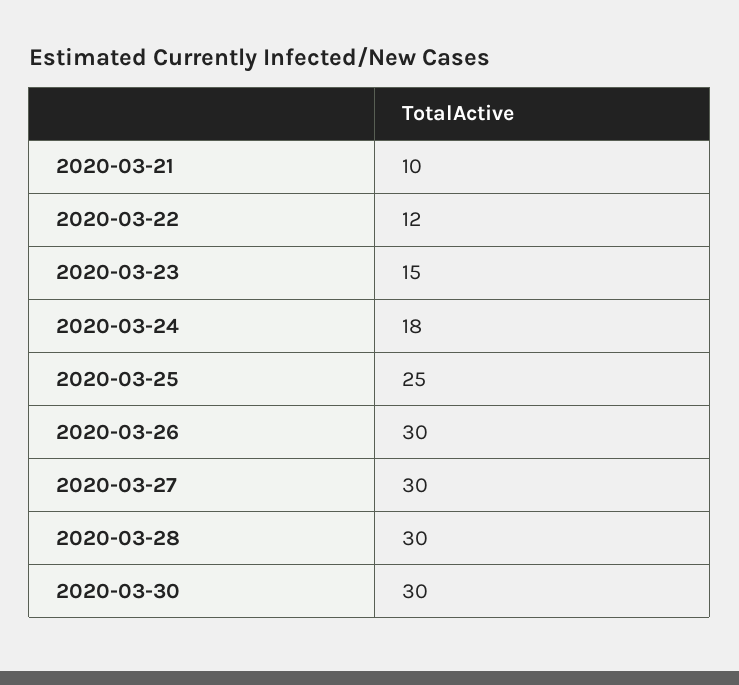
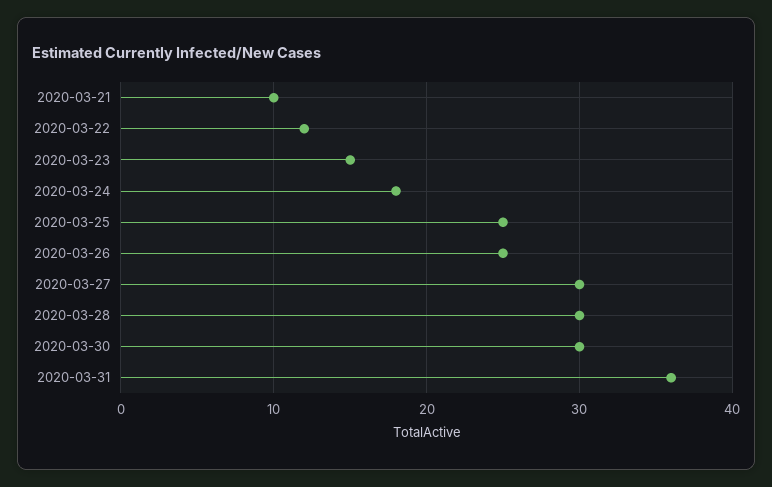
2020-03-26: 30 -> 25
2020-03-31: none -> 36

